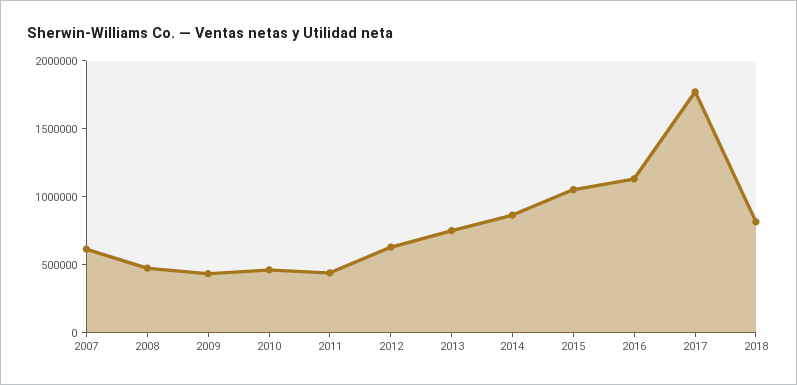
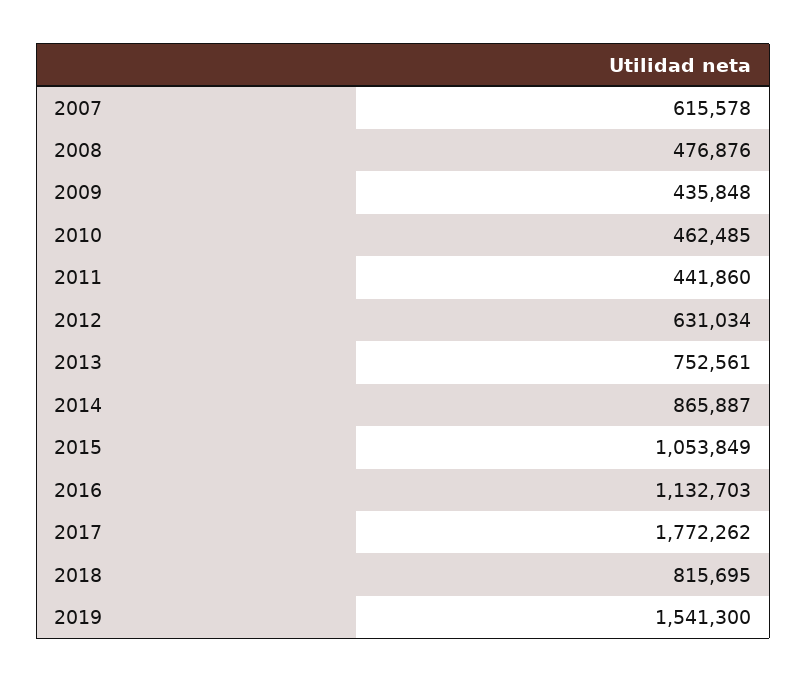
2019: none -> 1541300

